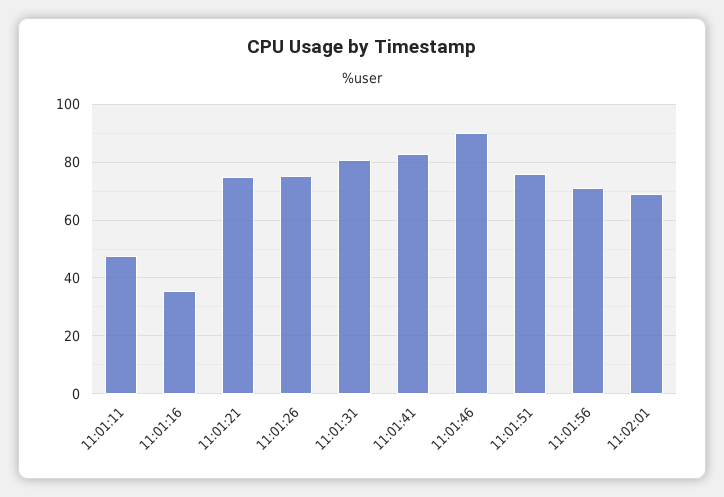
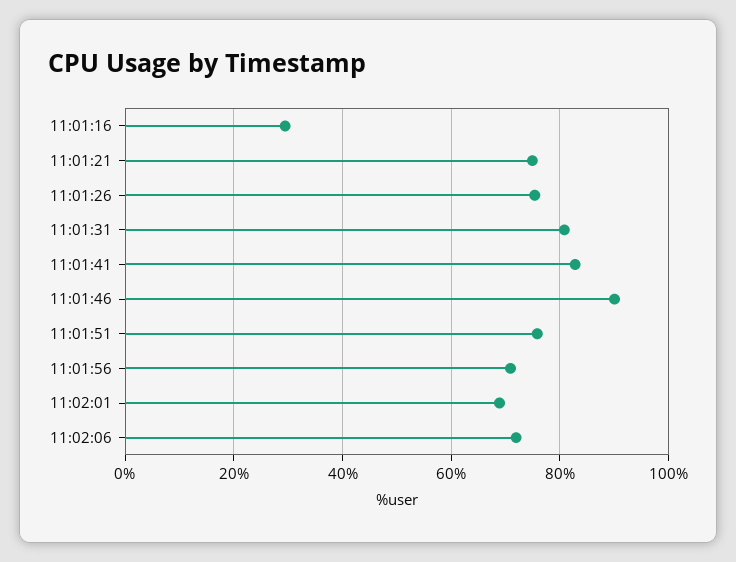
11:01:11: 47.5 -> none
11:01:16: 35 -> 30
11:02:06: none -> 72

